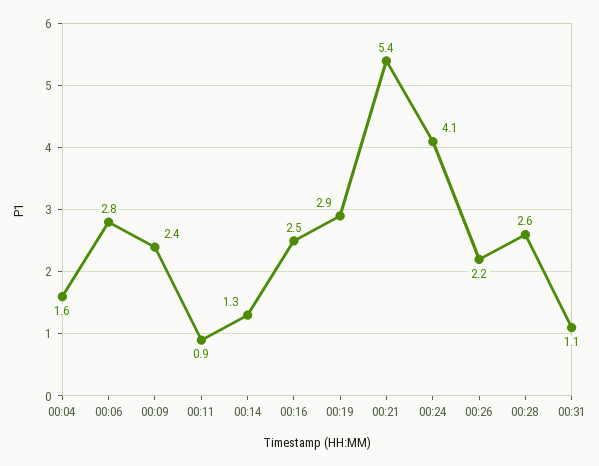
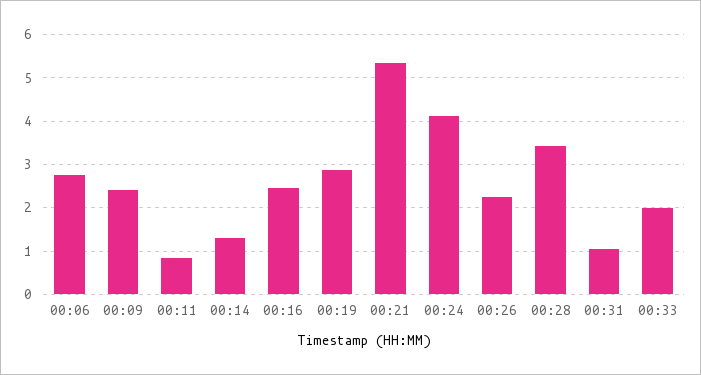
00:04: 1.6 -> none
00:28: 2.6 -> 3.4
00:33: none -> 2

